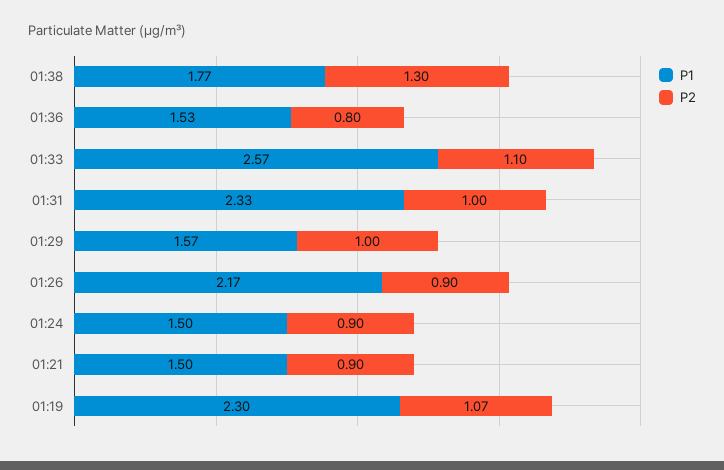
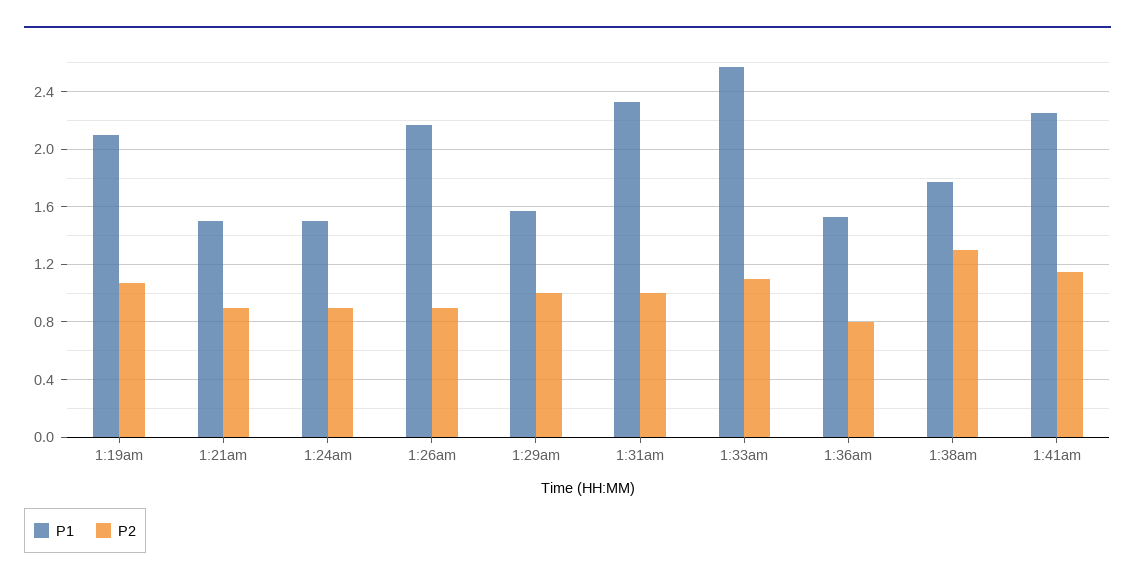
P1, 01:19: 2.3 -> 2.1
P1, 1:41am: none -> 2.25
P2, 1:41am: none -> 1.15

